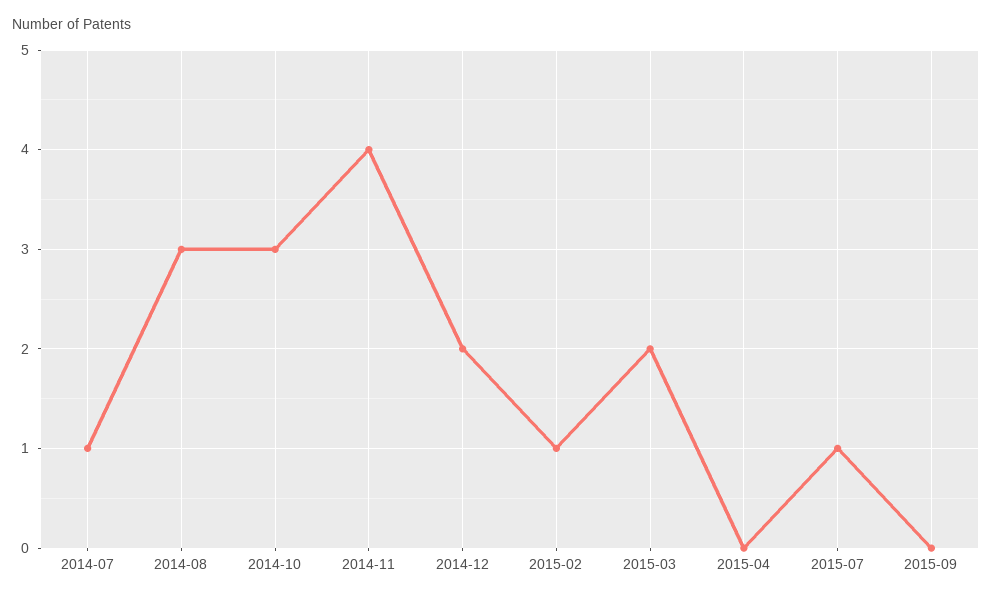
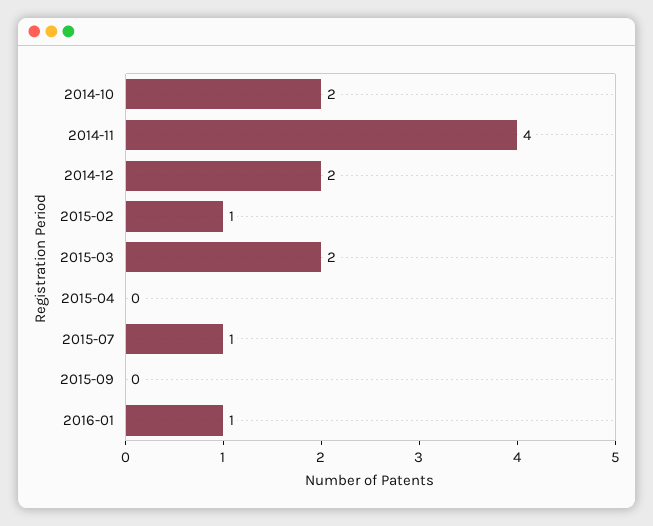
2014-07: 1 -> none
2014-08: 3 -> none
2014-10: 3 -> 2
2016-01: none -> 1

